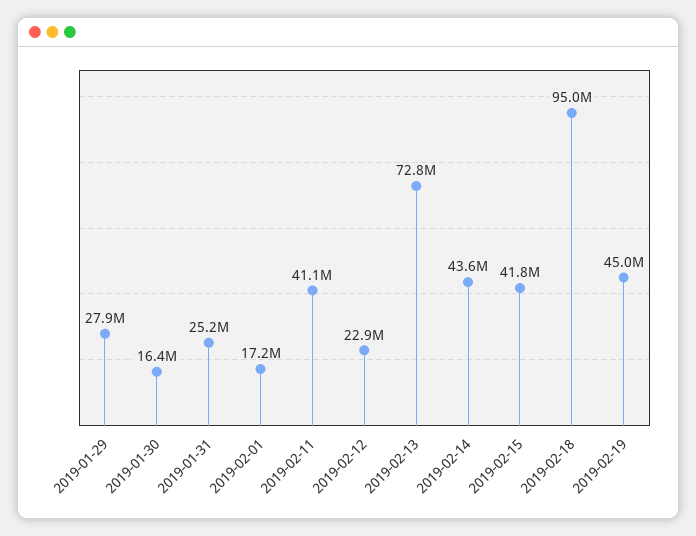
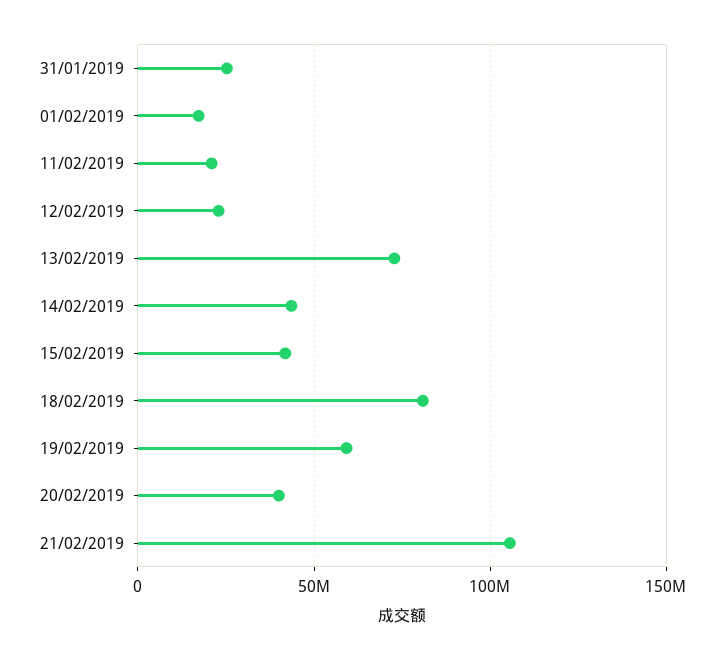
2019-01-29: 27900000 -> none
2019-01-30: 16400000 -> none
2019-02-11: 41100000 -> 20000000
2019-02-18: 95000000 -> 80000000
2019-02-19: 45000000 -> 60000000
20/02/2019: none -> 40000000
21/02/2019: none -> 105000000

